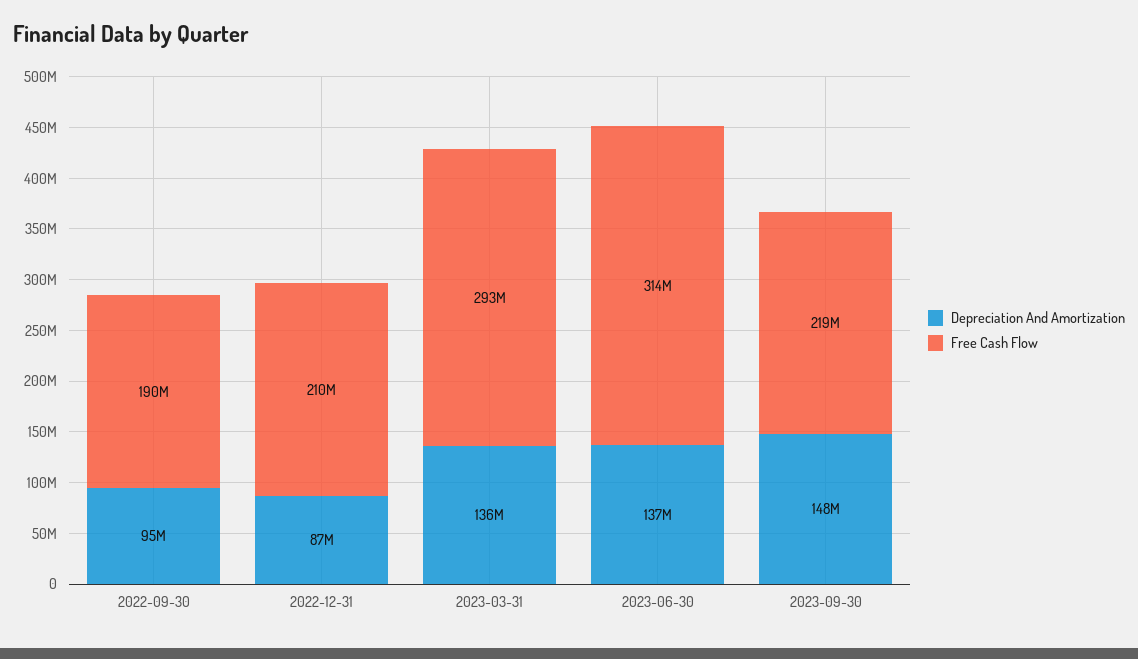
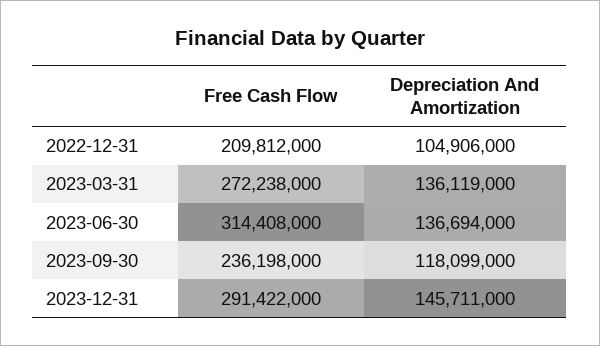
Depreciation And Amortization, 2022-09-30: 95000000 -> none
Free Cash Flow, 2022-09-30: 190000000 -> none
Depreciation And Amortization, 2022-12-31: 87000000 -> 104906000
Free Cash Flow, 2023-03-31: 293000000 -> 272238000
Depreciation And Amortization, 2023-09-30: 148000000 -> 118099000
Free Cash Flow, 2023-09-30: 219000000 -> 236198000
Free Cash Flow, 2023-12-31: none -> 291422000
Depreciation And Amortization, 2023-12-31: none -> 145711000

